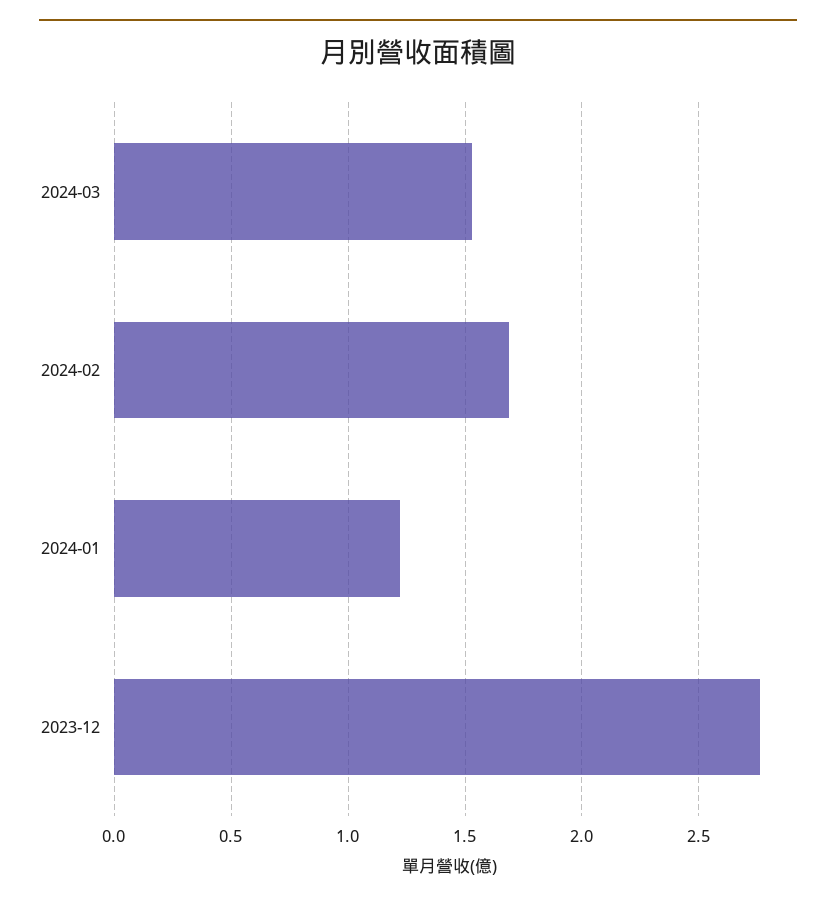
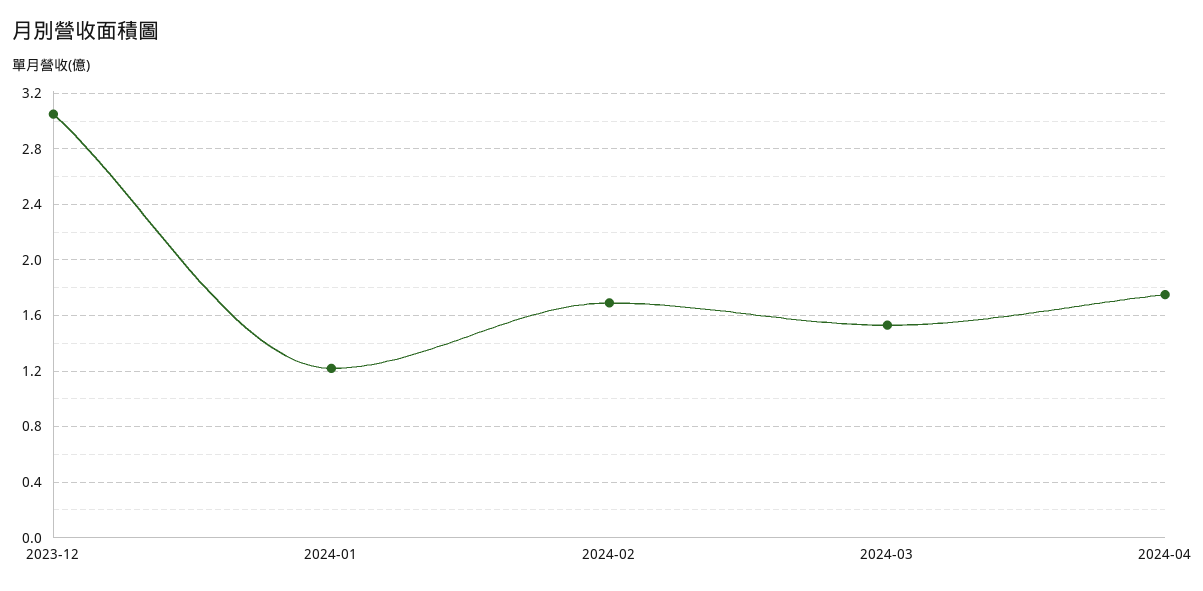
2023-12: 2.75 -> 3.05
2024-04: none -> 1.75

